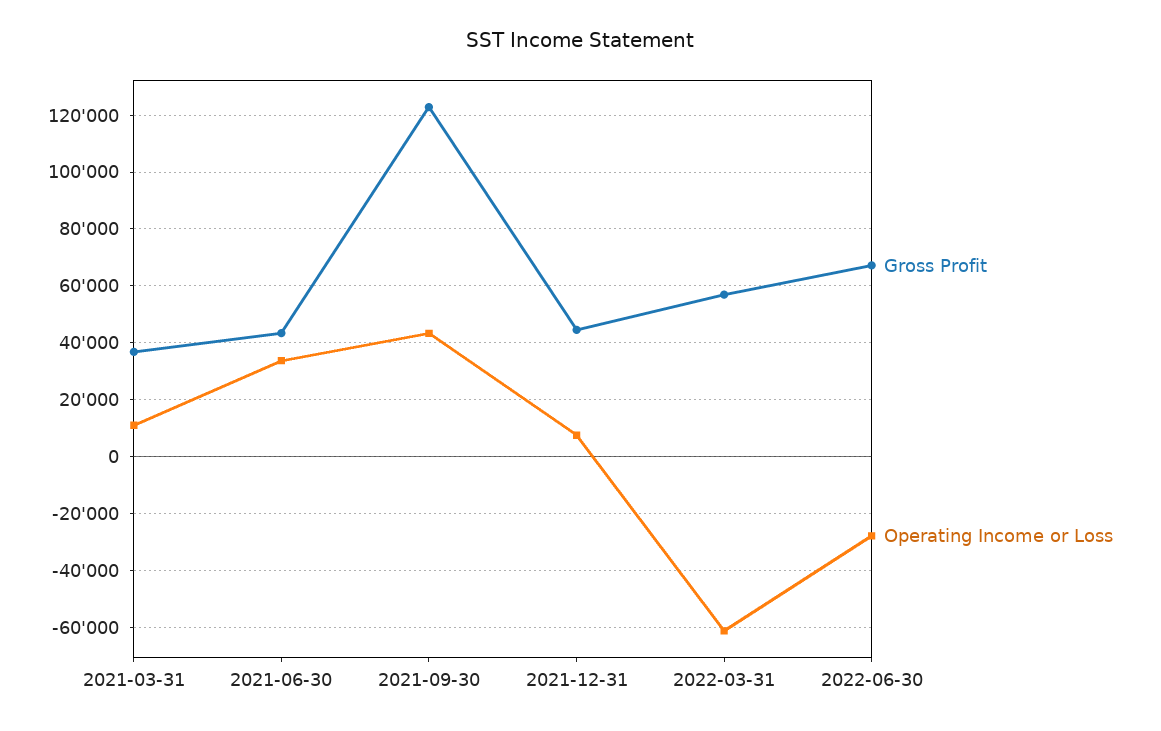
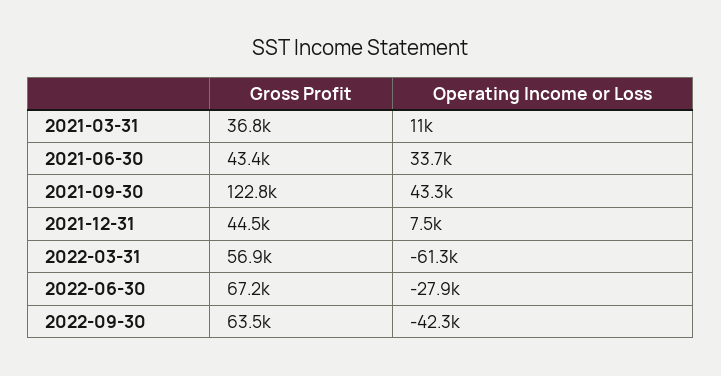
Gross Profit, 2022-09-30: none -> 63500
Operating Income or Loss, 2022-09-30: none -> -42300

